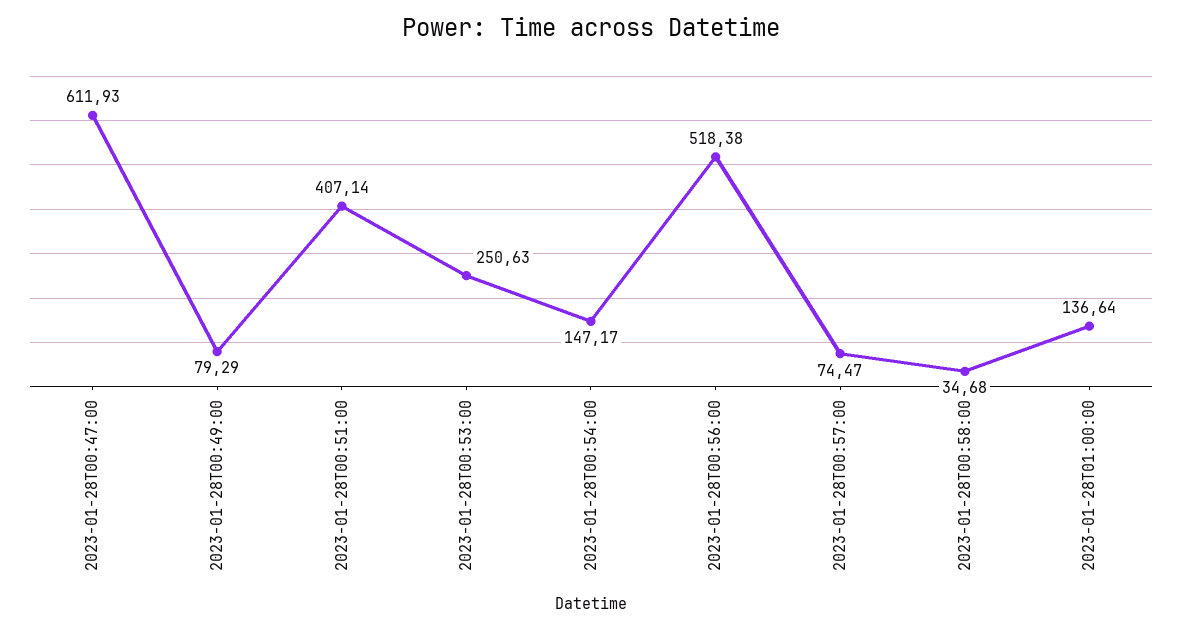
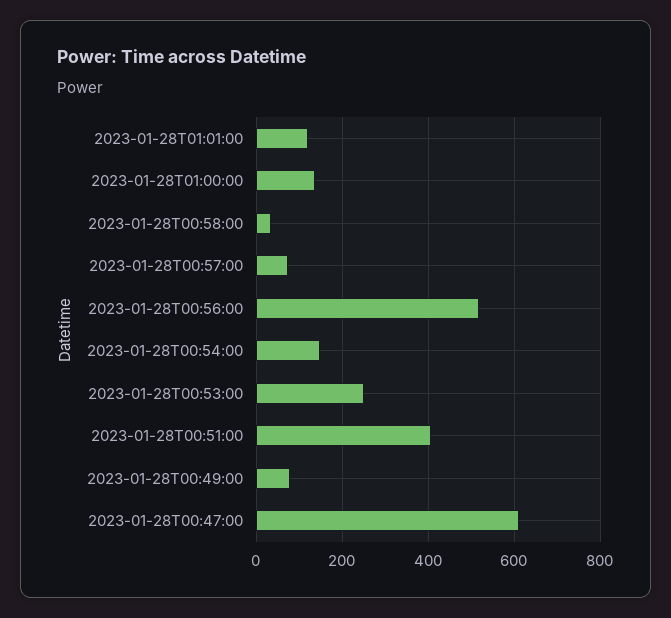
2023-01-28T01:01:00: none -> 120

